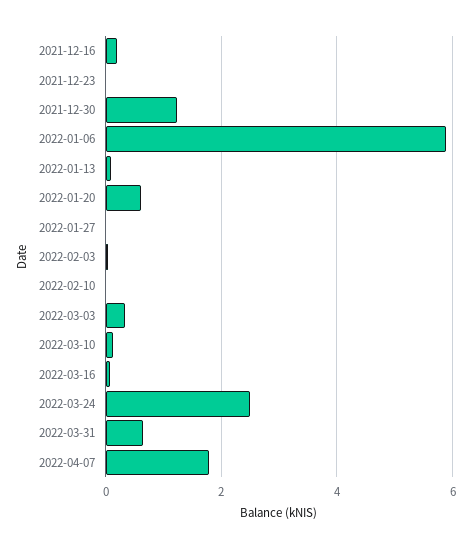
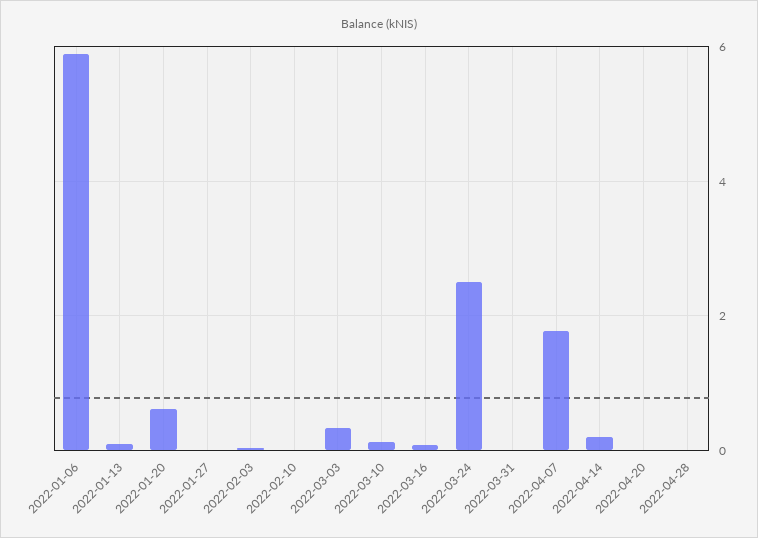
2021-12-16: 0.2 -> none
2021-12-23: 0 -> none
2021-12-30: 1.2 -> none
2022-03-31: 0.6 -> 0
2022-04-14: none -> 0.2
2022-04-20: none -> 0
2022-04-28: none -> 0

